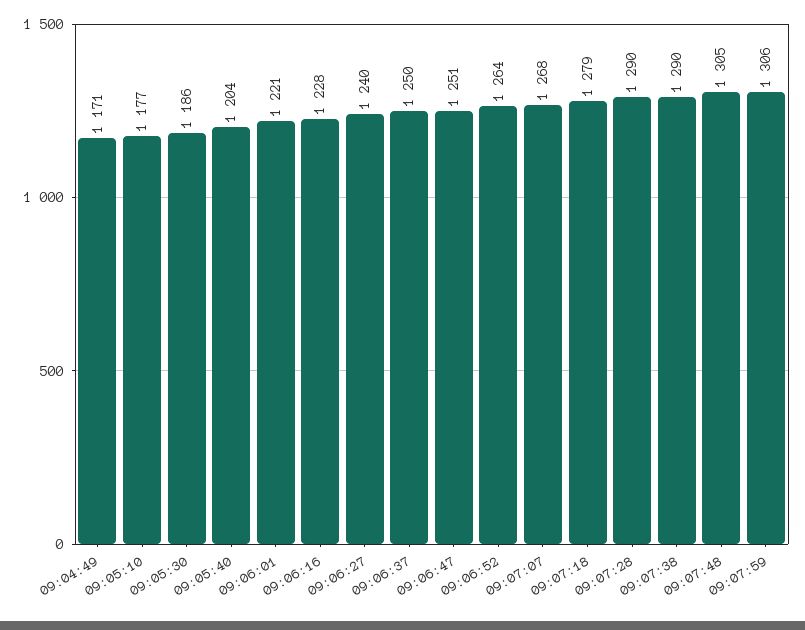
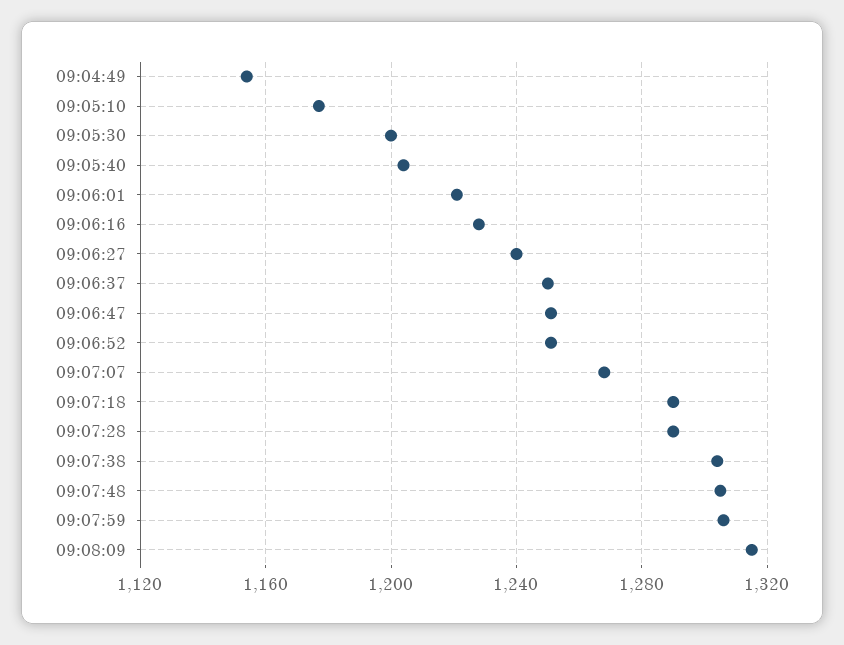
09:04:49: 1171 -> 1155
09:05:30: 1186 -> 1200
09:06:52: 1264 -> 1250
09:07:18: 1279 -> 1290
09:07:38: 1290 -> 1305
09:08:09: none -> 1315

